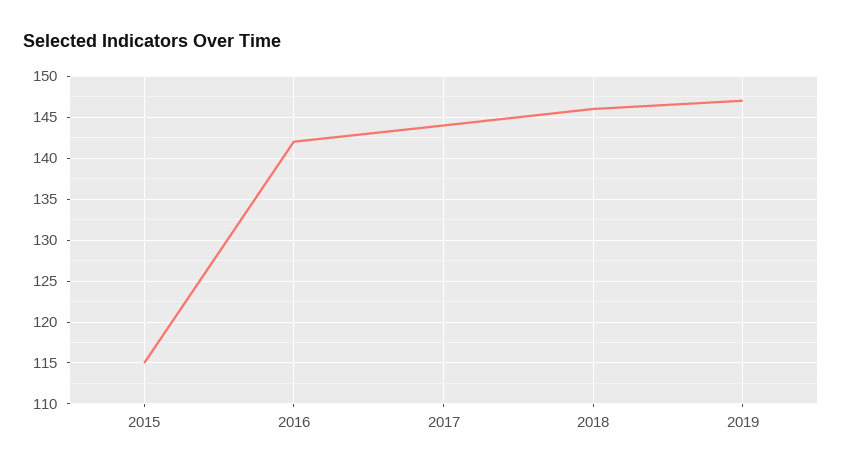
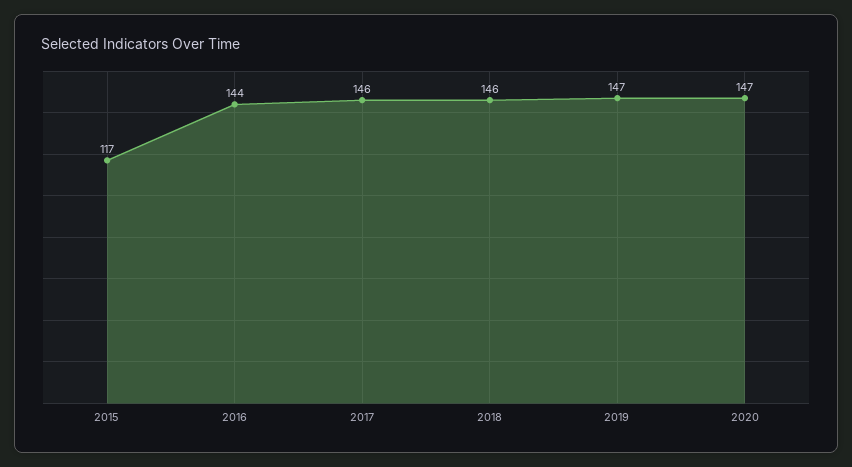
2015: 115 -> 117
2016: 142 -> 144
2017: 144 -> 146
2020: none -> 147

